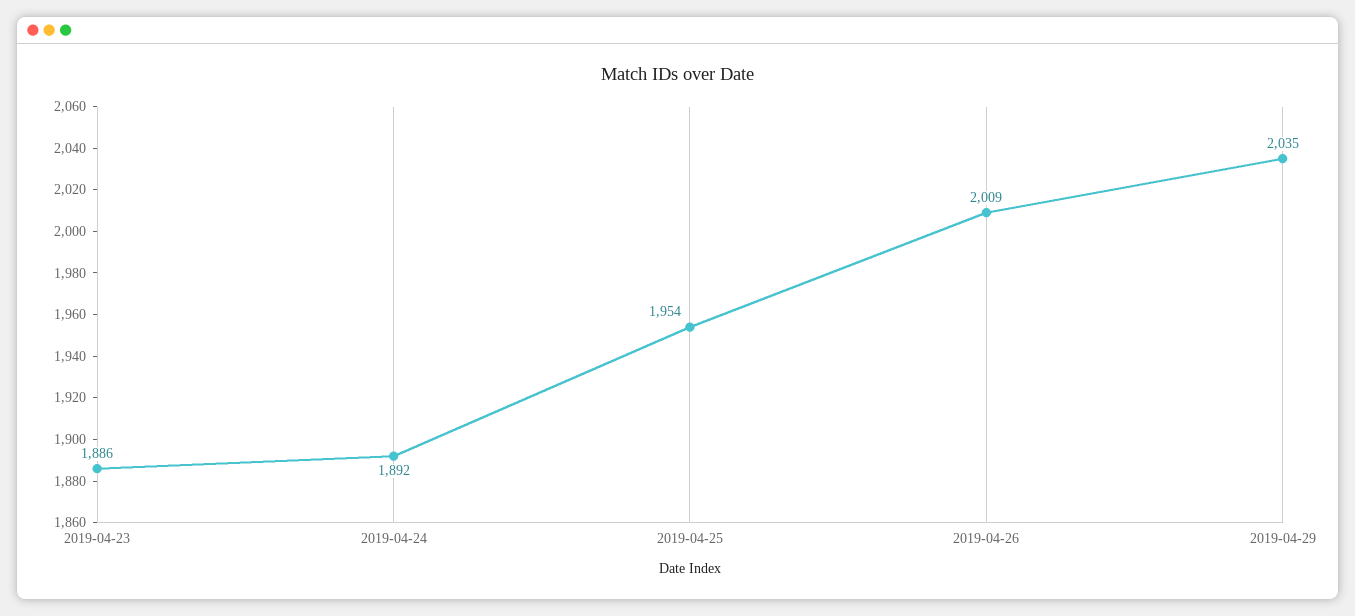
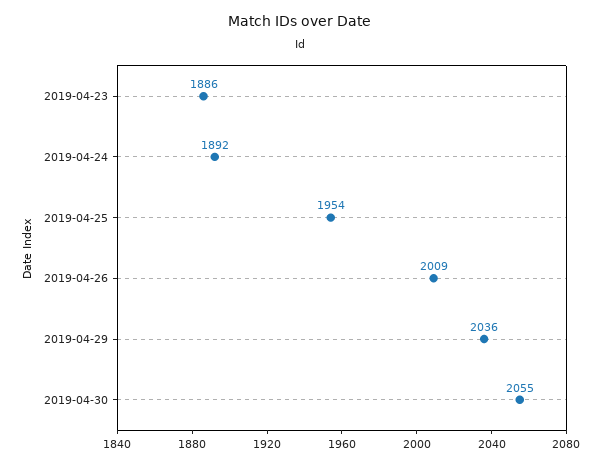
2019-04-29: 2035 -> 2036
2019-04-30: none -> 2055

